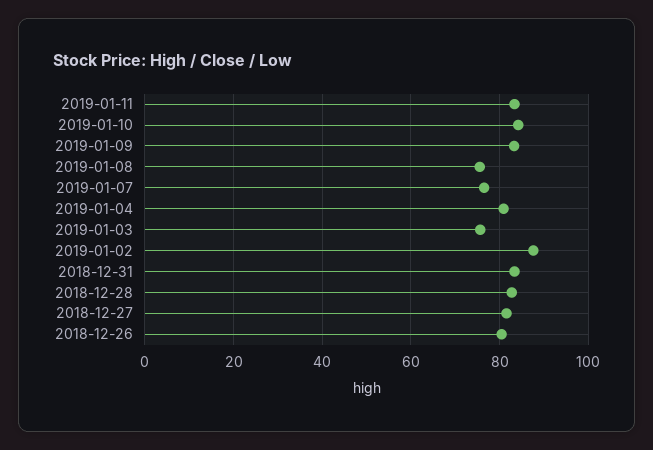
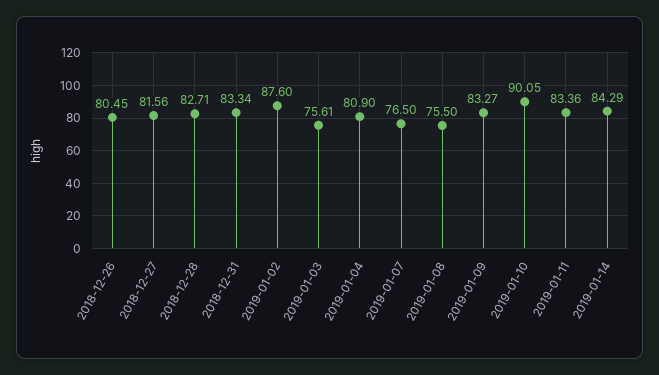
2019-01-10: 84 -> 90.05
2019-01-14: none -> 84.29

